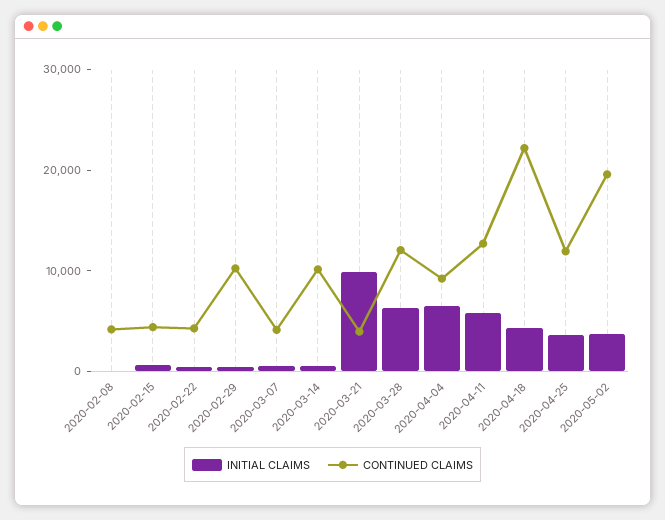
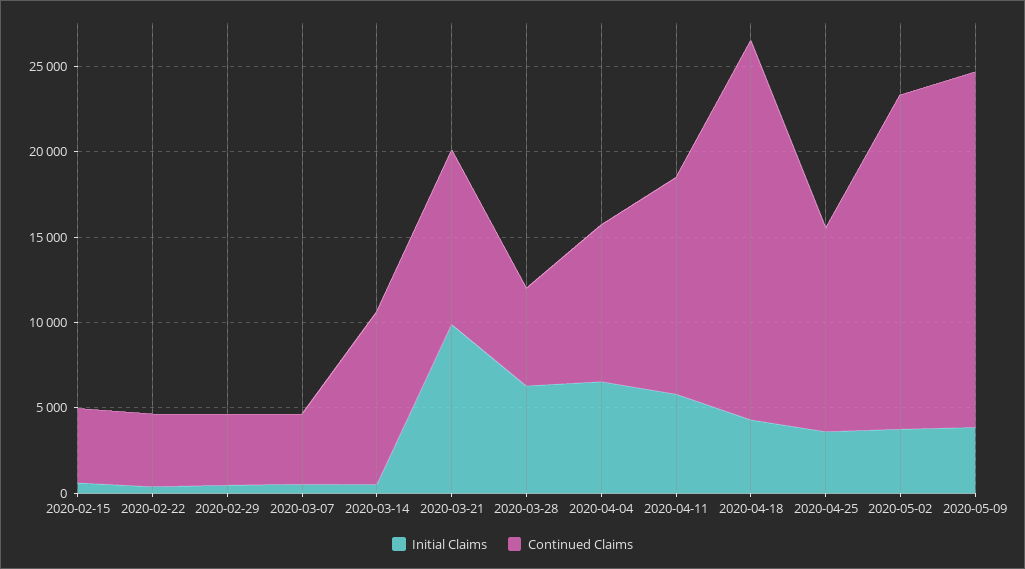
INITIAL CLAIMS, 2020-02-08: 0 -> none
CONTINUED CLAIMS, 2020-02-08: 4000 -> none
CONTINUED CLAIMS, 2020-02-29: 10000 -> 4000
CONTINUED CLAIMS, 2020-03-21: 4000 -> 10000
CONTINUED CLAIMS, 2020-03-28: 12000 -> 6000
INITIAL CLAIMS, 2020-05-09: none -> 4000
CONTINUED CLAIMS, 2020-05-09: none -> 21000

